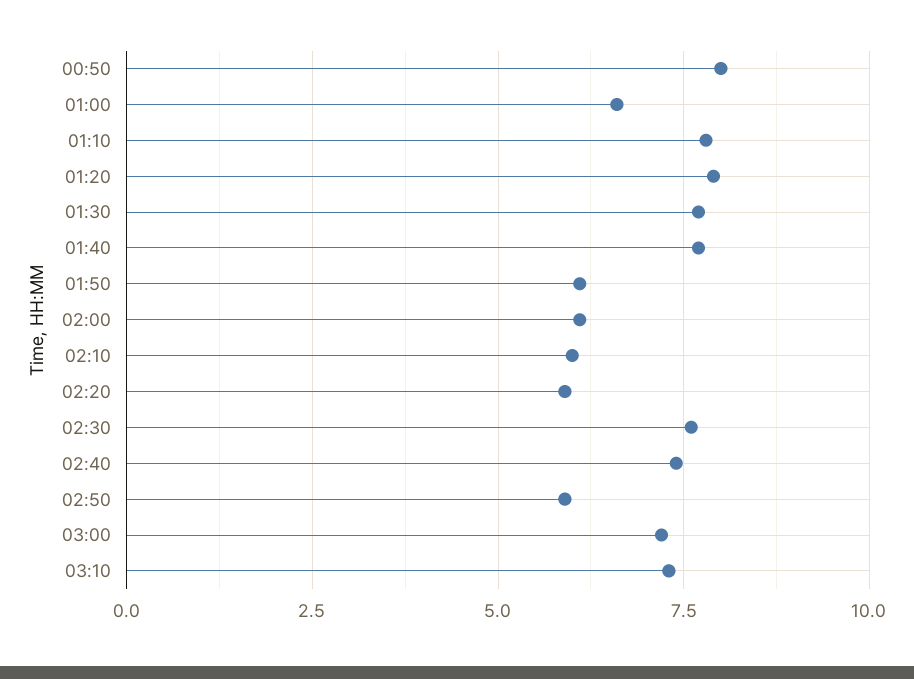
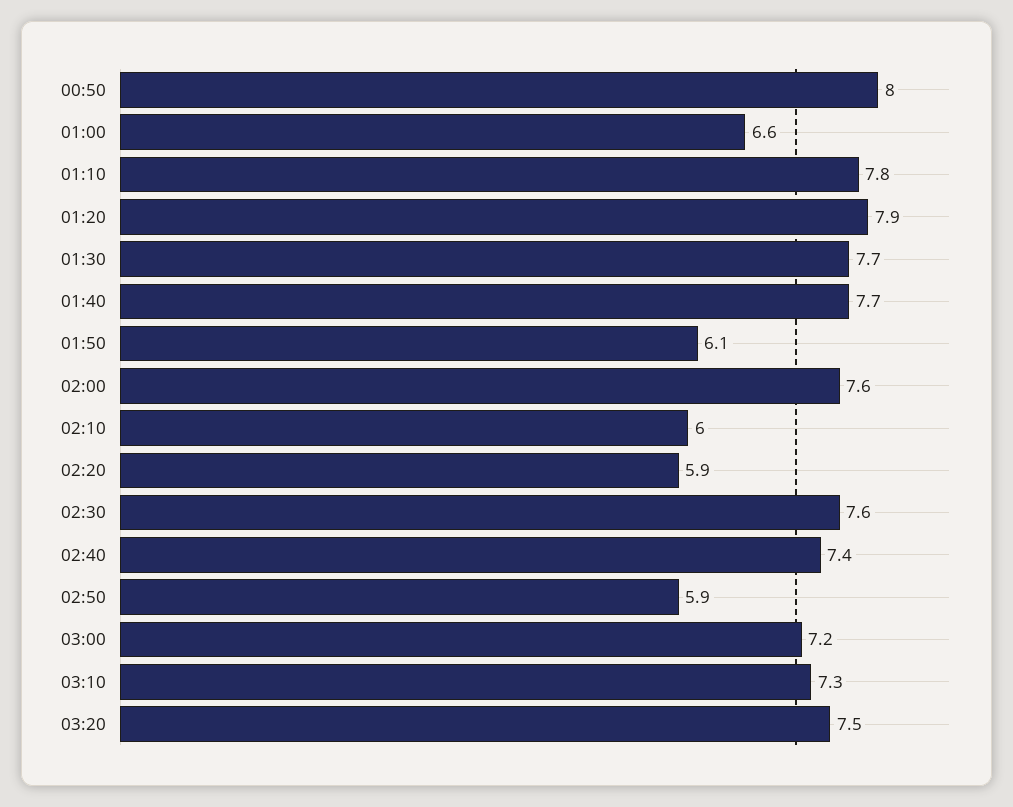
02:00: 6 -> 7.6
03:20: none -> 7.5

